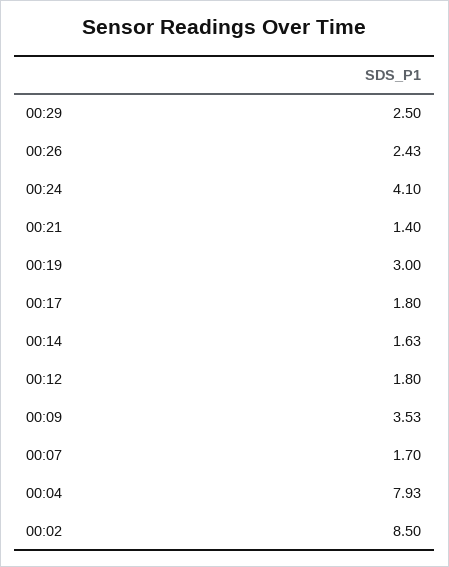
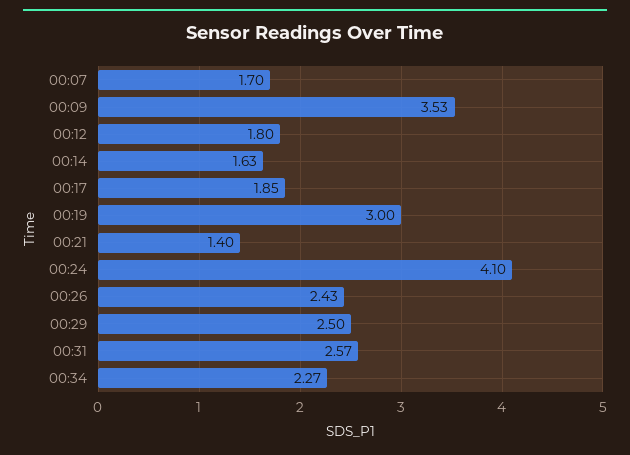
00:17: 1.8 -> 1.85
00:04: 7.93 -> none
00:02: 8.5 -> none
00:31: none -> 2.57
00:34: none -> 2.27

